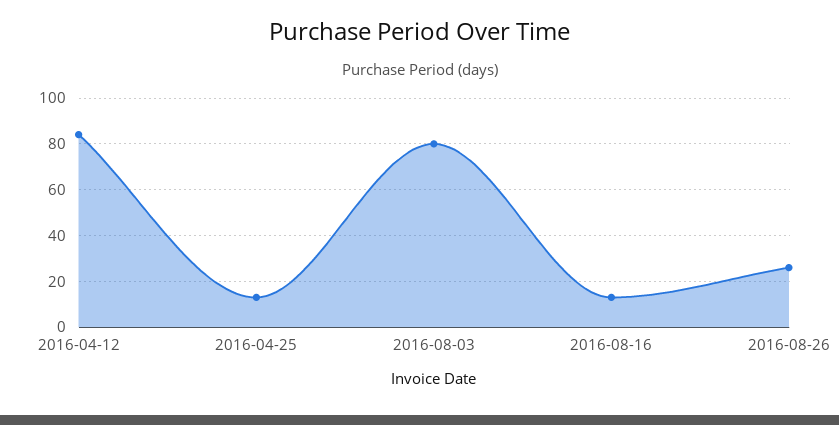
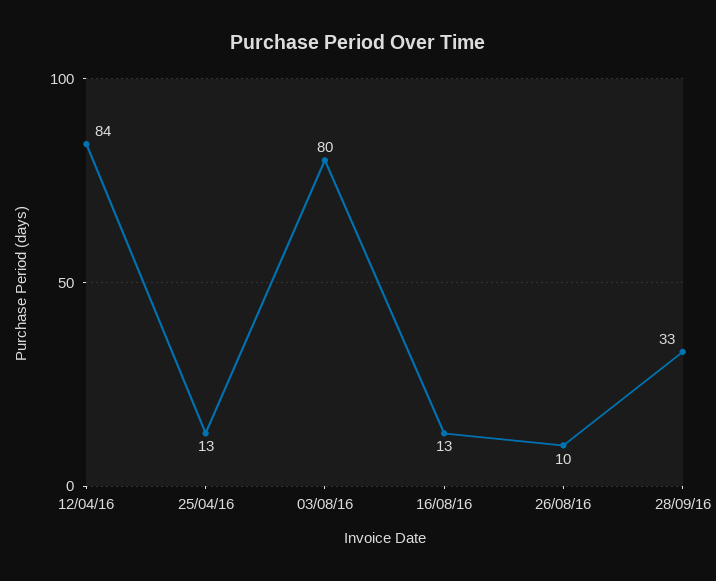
2016-08-26: 25 -> 10
28/09/16: none -> 33

